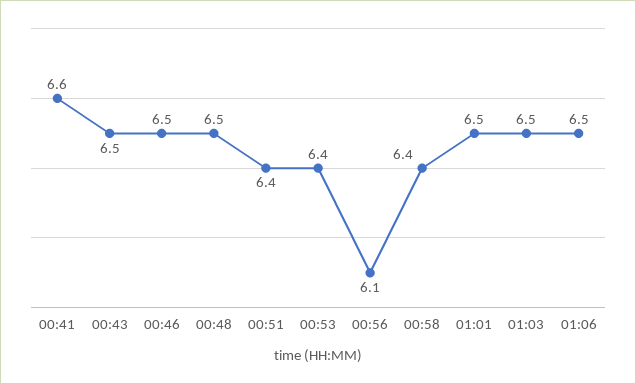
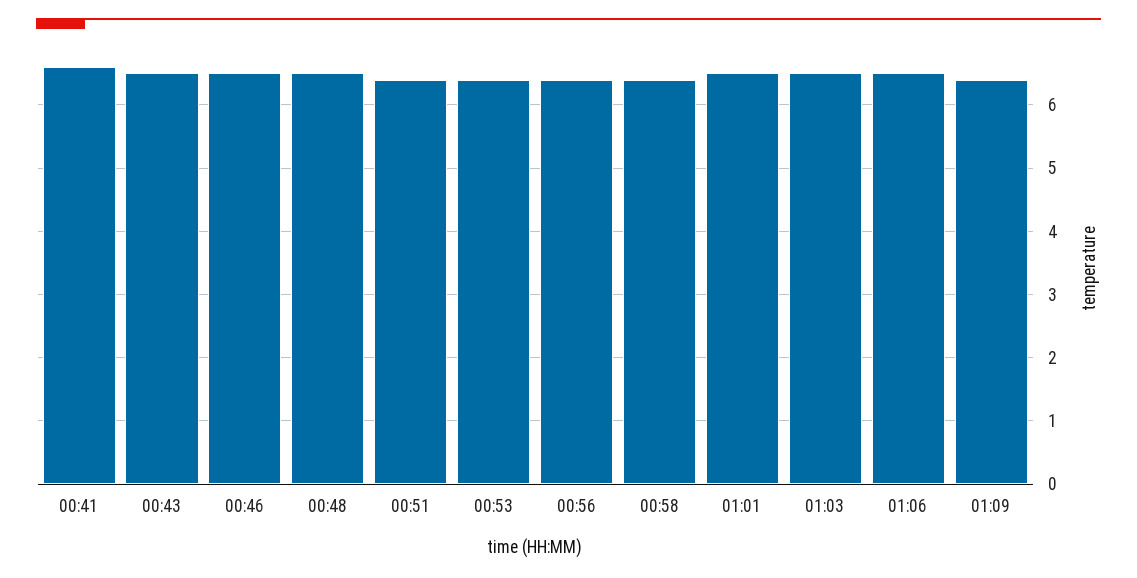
00:56: 6.1 -> 6.4
01:09: none -> 6.4

